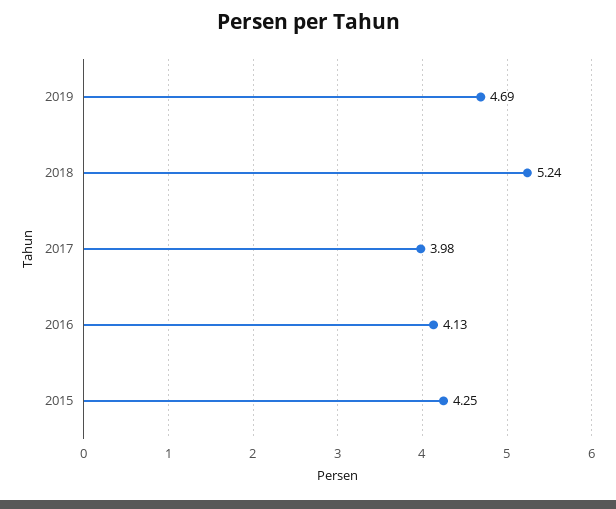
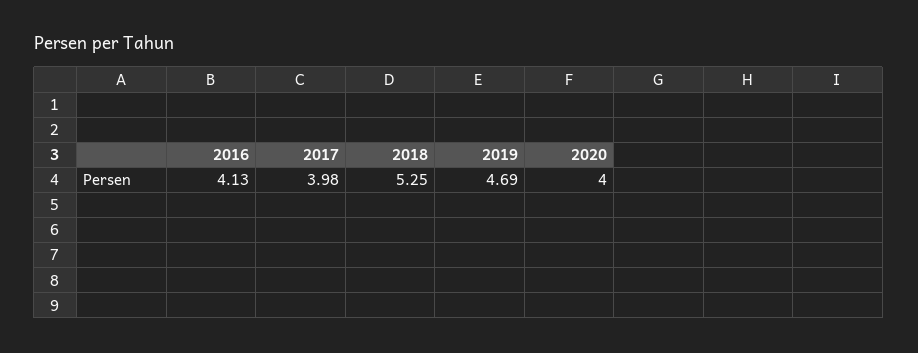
2018: 5.24 -> 5.25
2015: 4.25 -> none
2020: none -> 4

